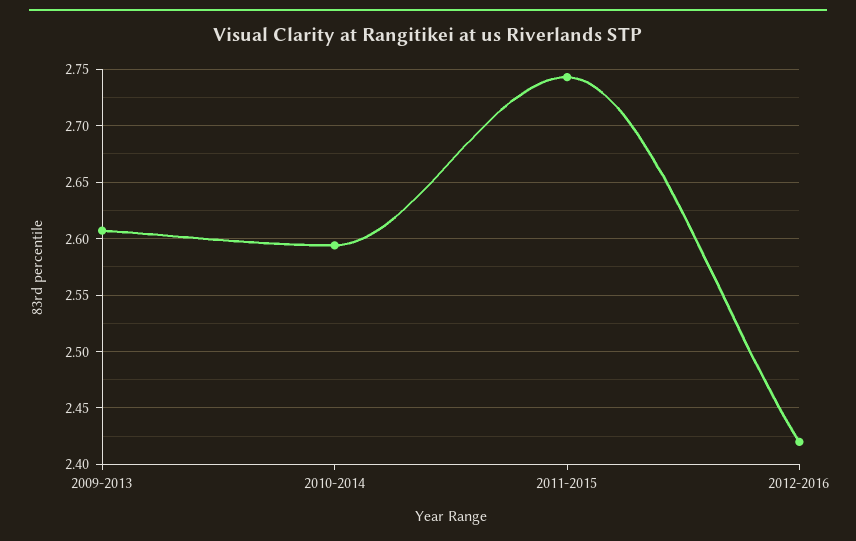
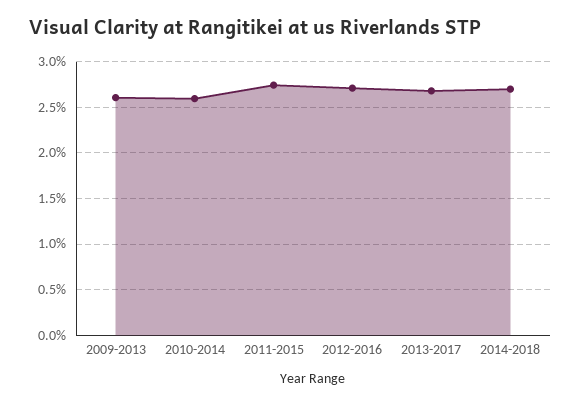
2012-2016: 2.42 -> 2.7
2013-2017: none -> 2.7
2014-2018: none -> 2.7

